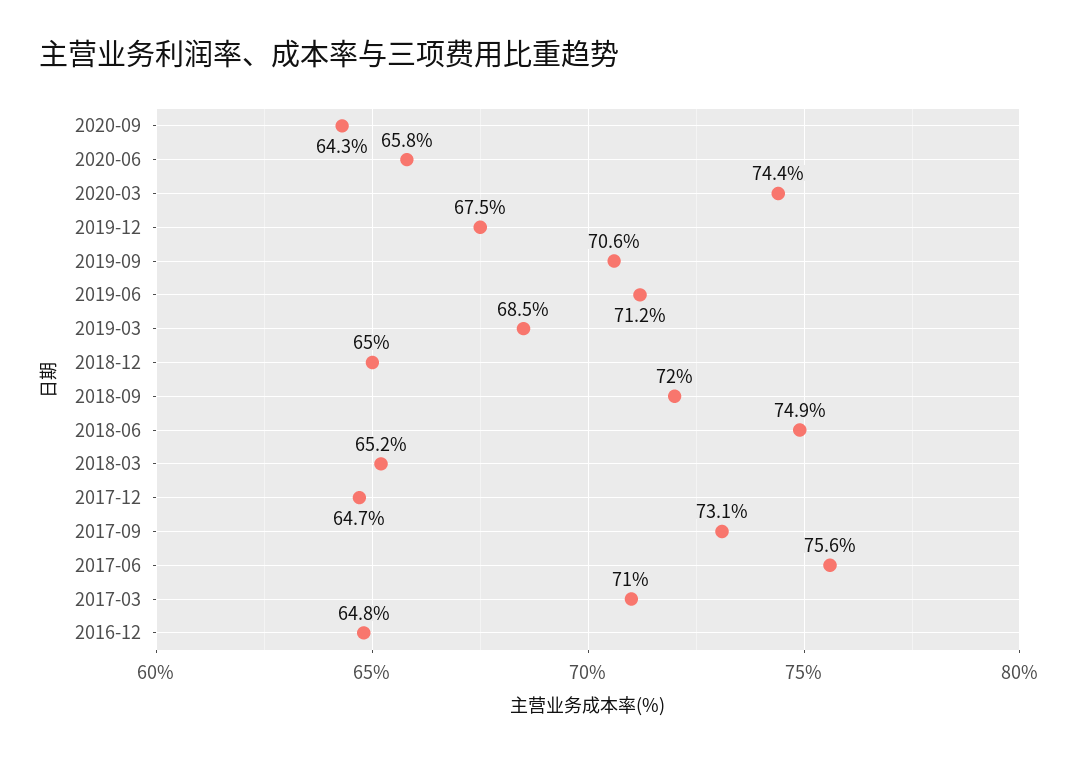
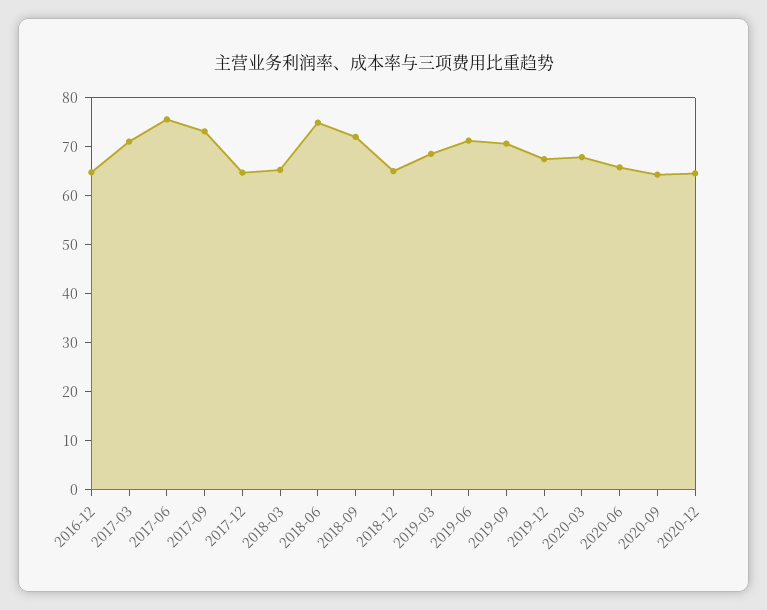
2020-03: 74.4 -> 68
2020-12: none -> 64

